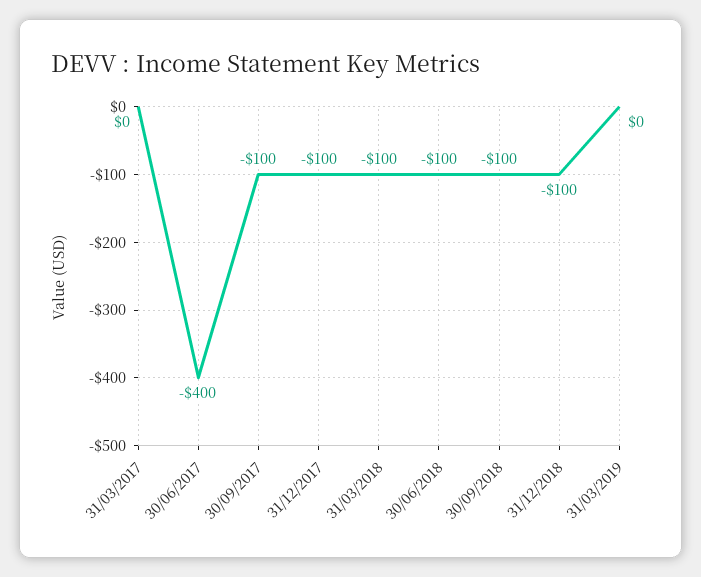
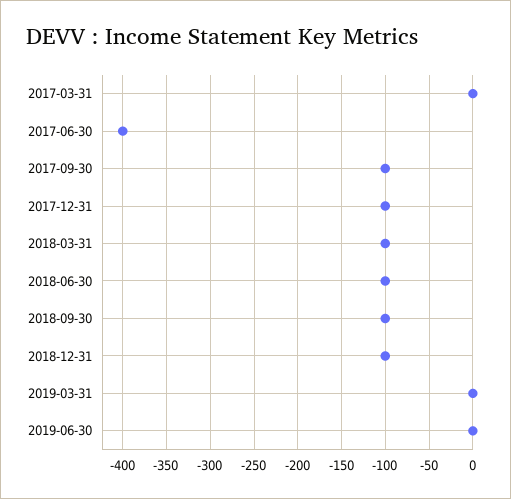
2019-06-30: none -> 0

